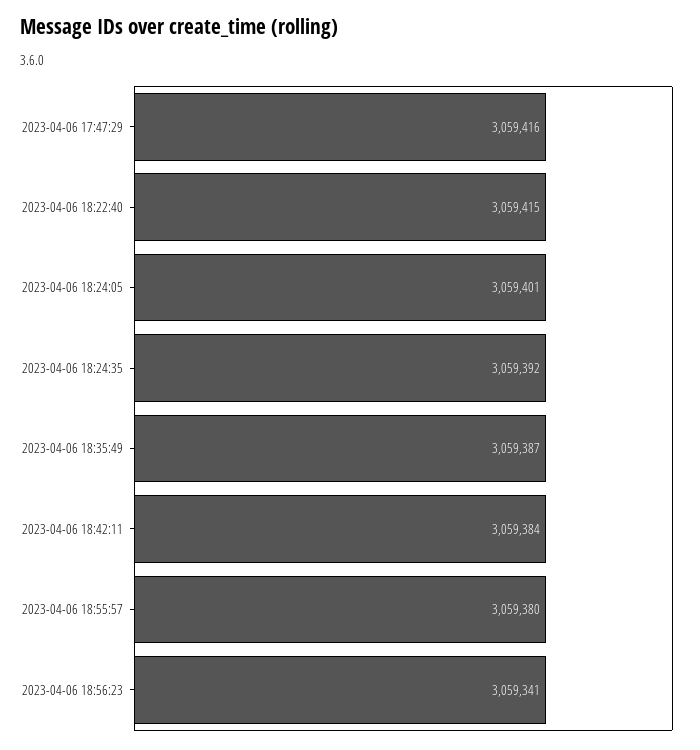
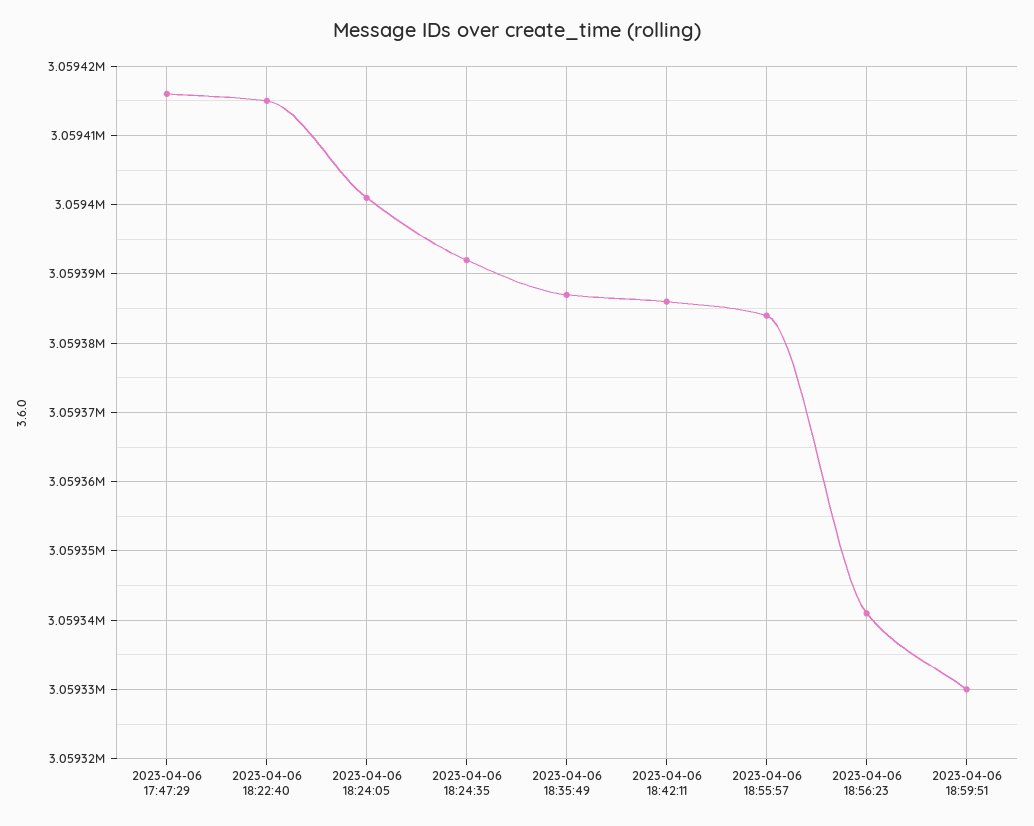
2023-04-06 18:42:11: 3059384 -> 3059386
2023-04-06 18:55:57: 3059380 -> 3059384
2023-04-06 18:59:51: none -> 3059330

